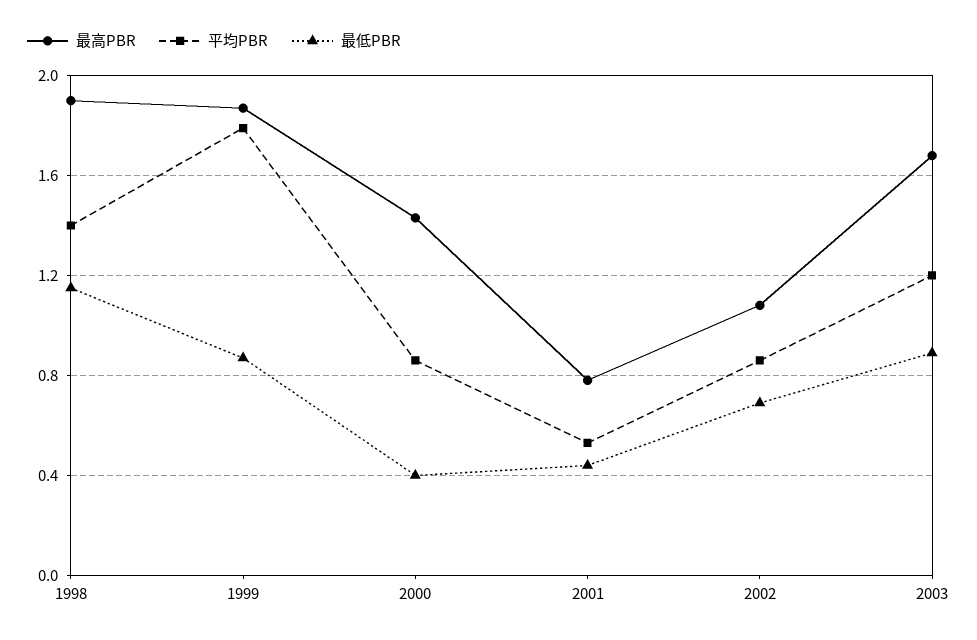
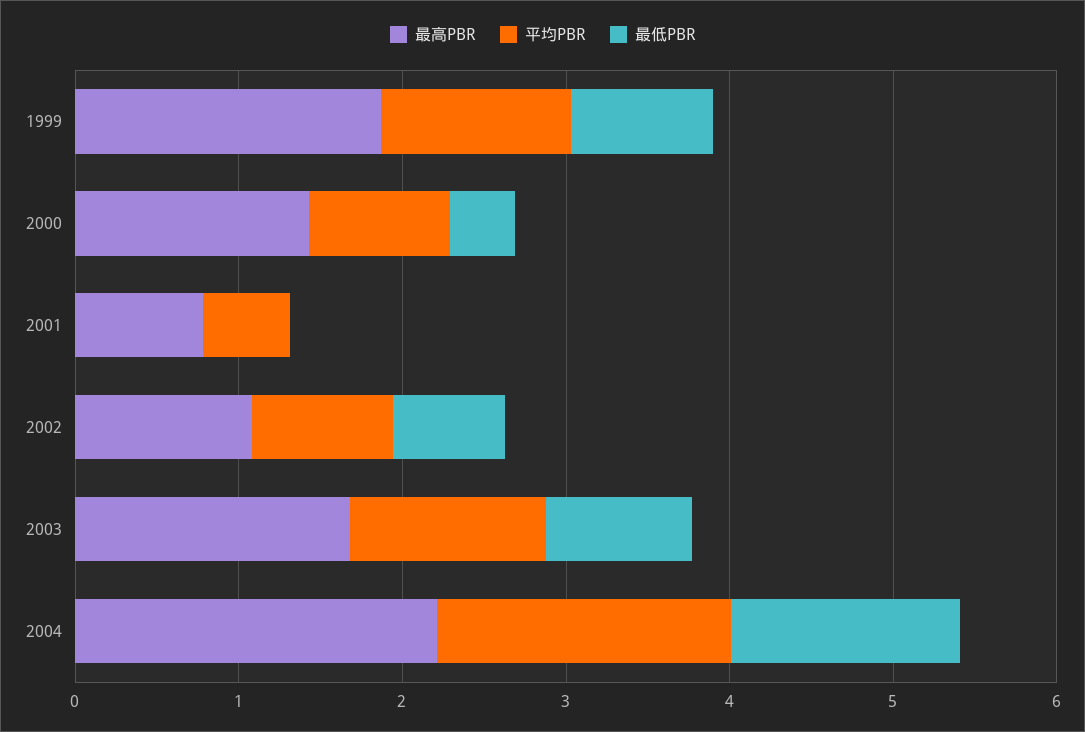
最高PBR, 1998: 1.9 -> none
平均PBR, 1998: 1.4 -> none
最低PBR, 1998: 1.15 -> none
平均PBR, 1999: 1.8 -> 1.2
最低PBR, 2001: 0.45 -> 0
最高PBR, 2004: none -> 2.2
平均PBR, 2004: none -> 1.8
最低PBR, 2004: none -> 1.4

